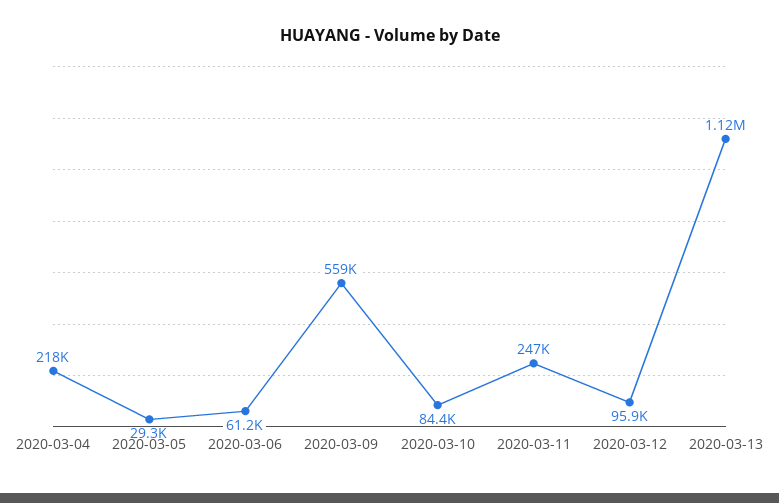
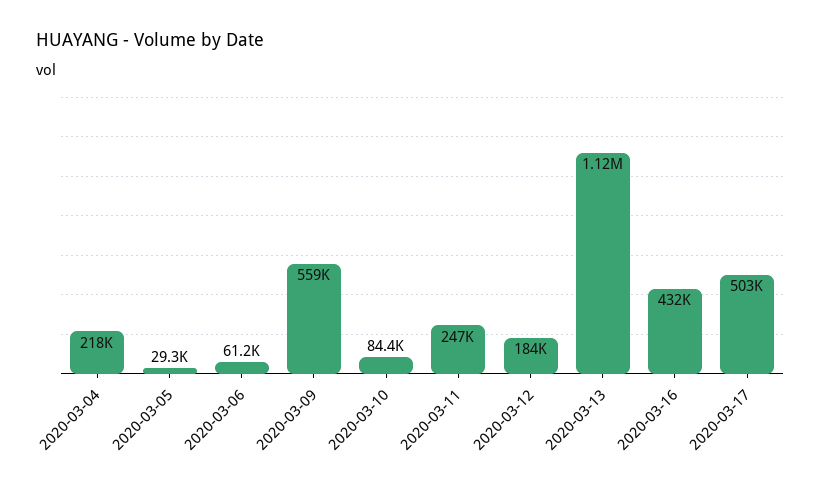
2020-03-12: 95900 -> 184000
2020-03-16: none -> 432000
2020-03-17: none -> 503000

